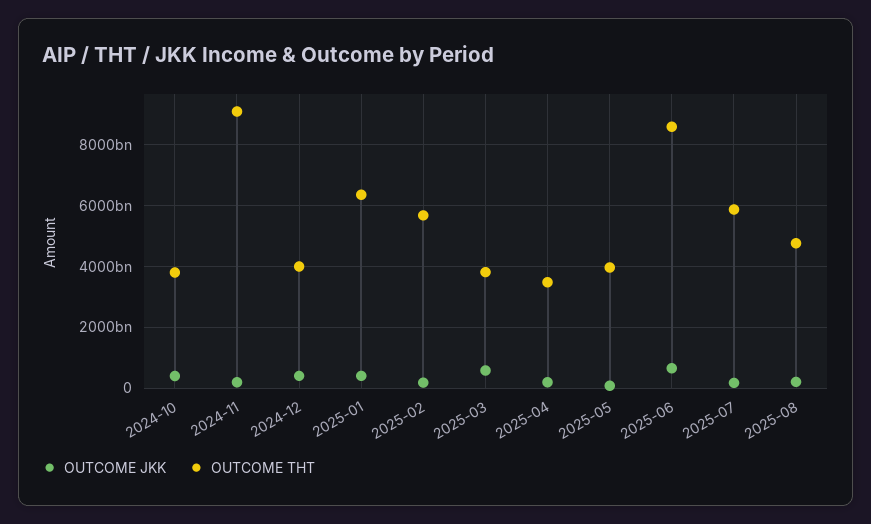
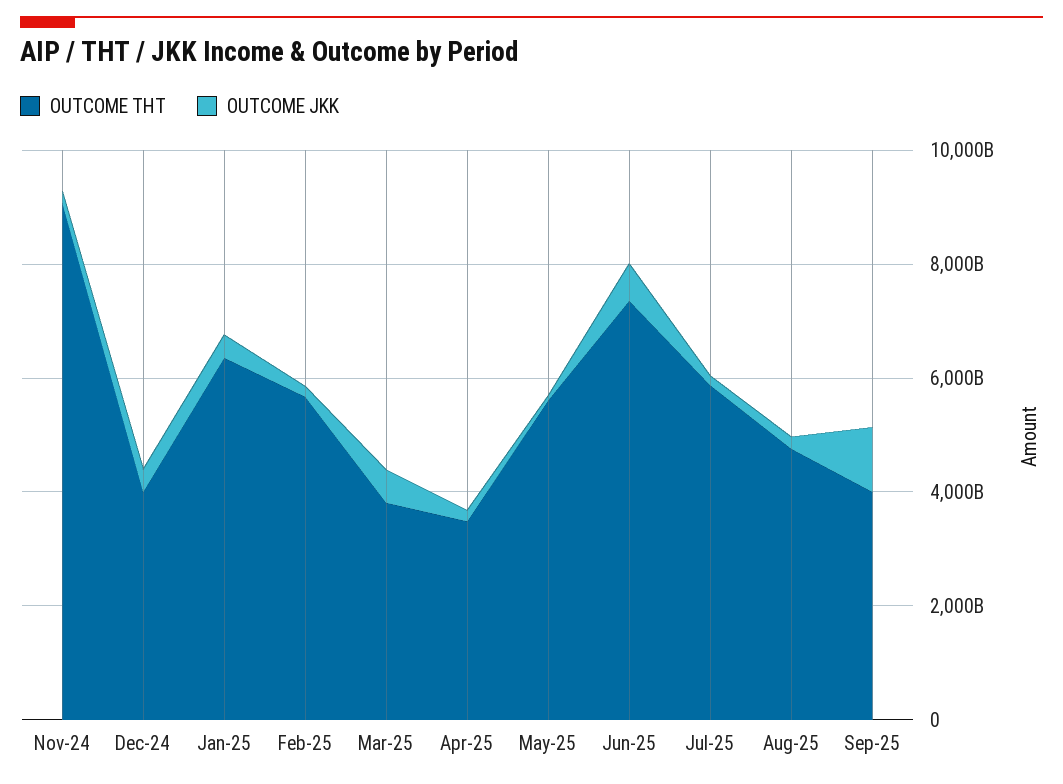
OUTCOME JKK, 2024-10: 400000000000 -> none
OUTCOME THT, 2024-10: 3800000000000 -> none
OUTCOME THT, 2025-05: 4000000000000 -> 5500000000000
OUTCOME THT, 2025-06: 8600000000000 -> 7500000000000
OUTCOME THT, Sep-25: none -> 4000000000000
OUTCOME JKK, Sep-25: none -> 1000000000000

